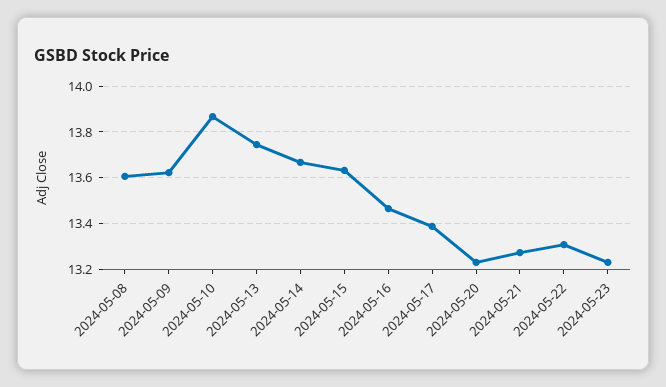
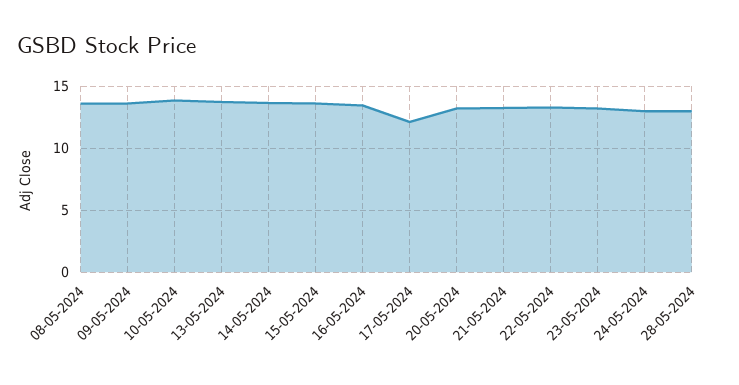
2024-05-17: 13.4 -> 12
24-05-2024: none -> 13
28-05-2024: none -> 13

